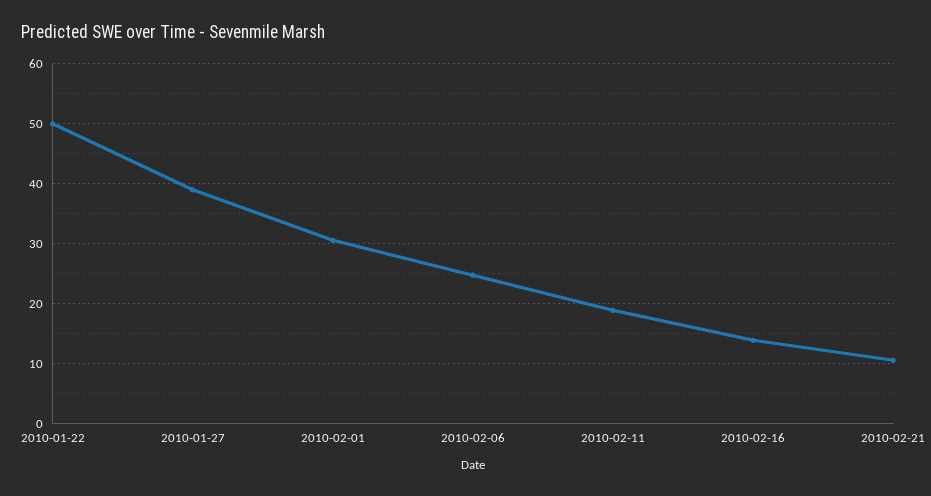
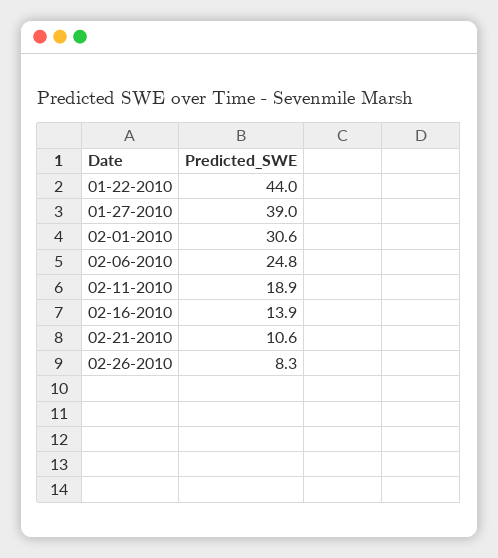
2010-01-22: 50 -> 44
02-26-2010: none -> 8.3

